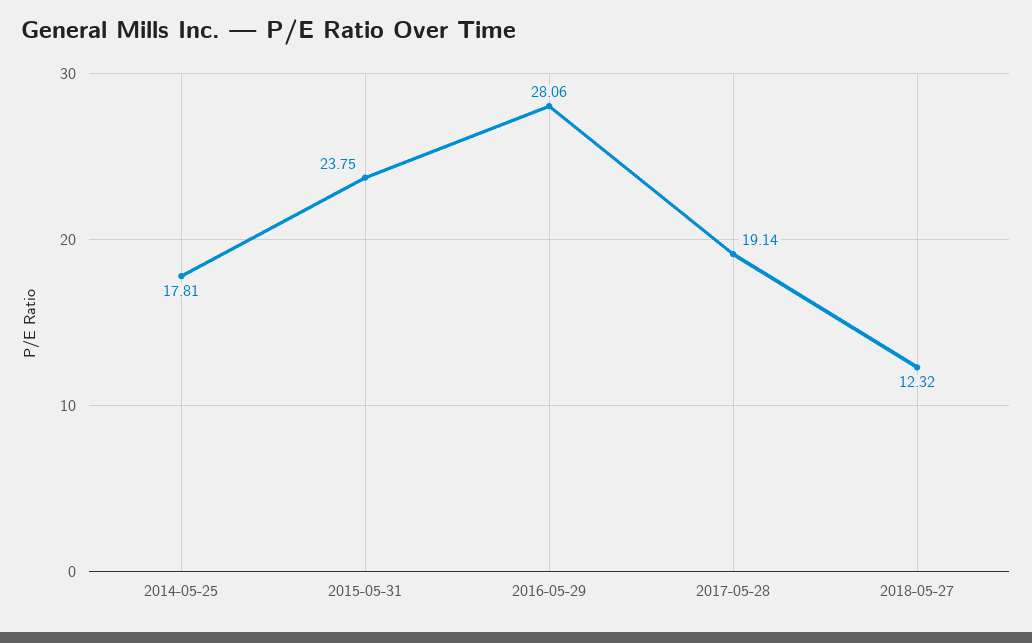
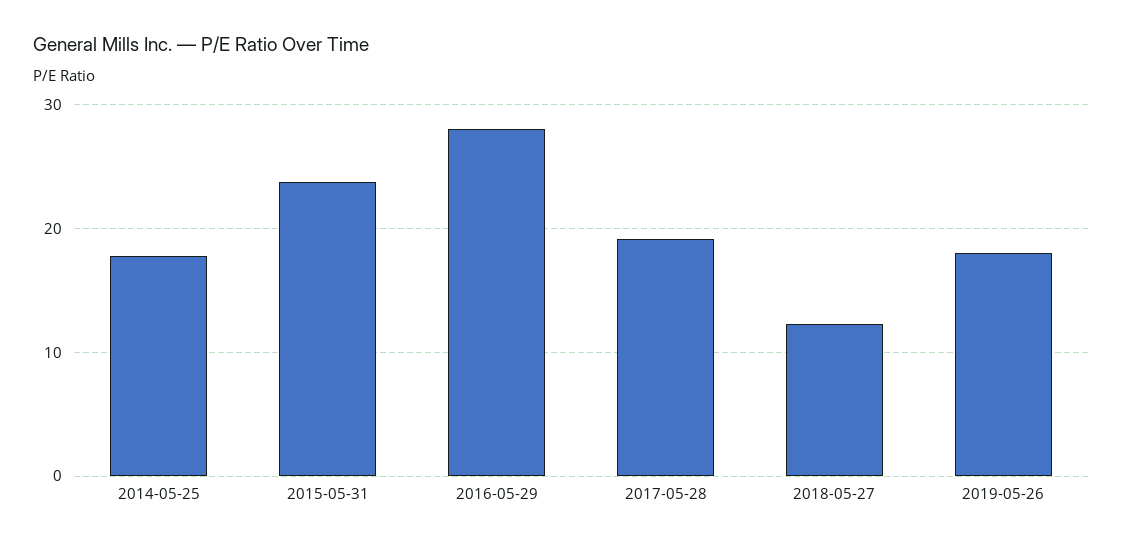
2019-05-26: none -> 18

